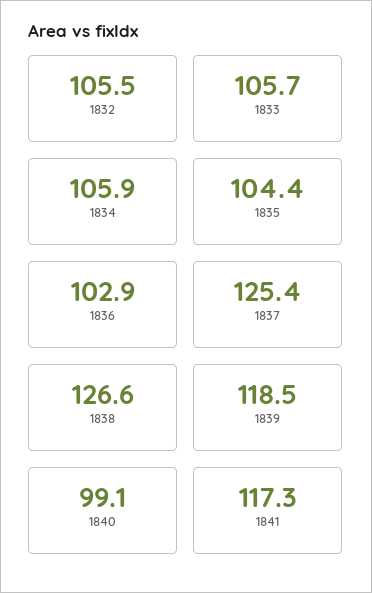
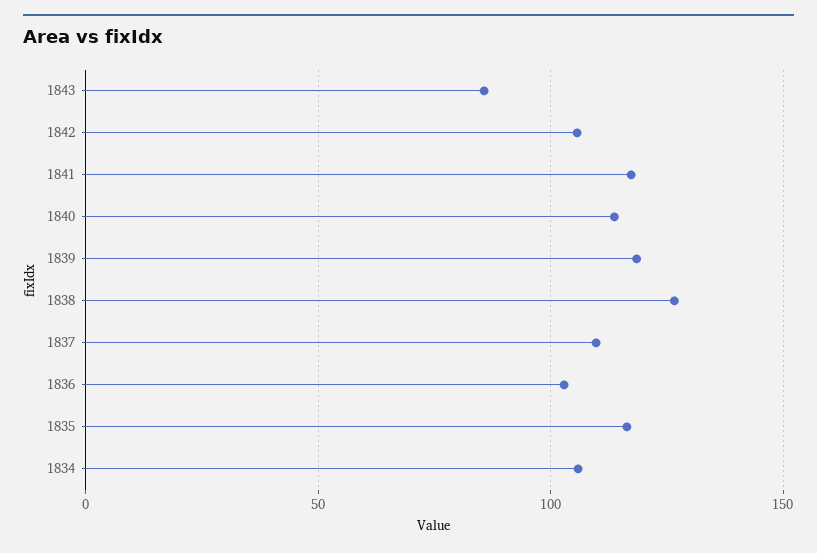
1832: 105.5 -> none
1833: 105.7 -> none
1835: 104.4 -> 115
1837: 125.4 -> 110
1840: 99.1 -> 115
1843: none -> 85
1842: none -> 105

